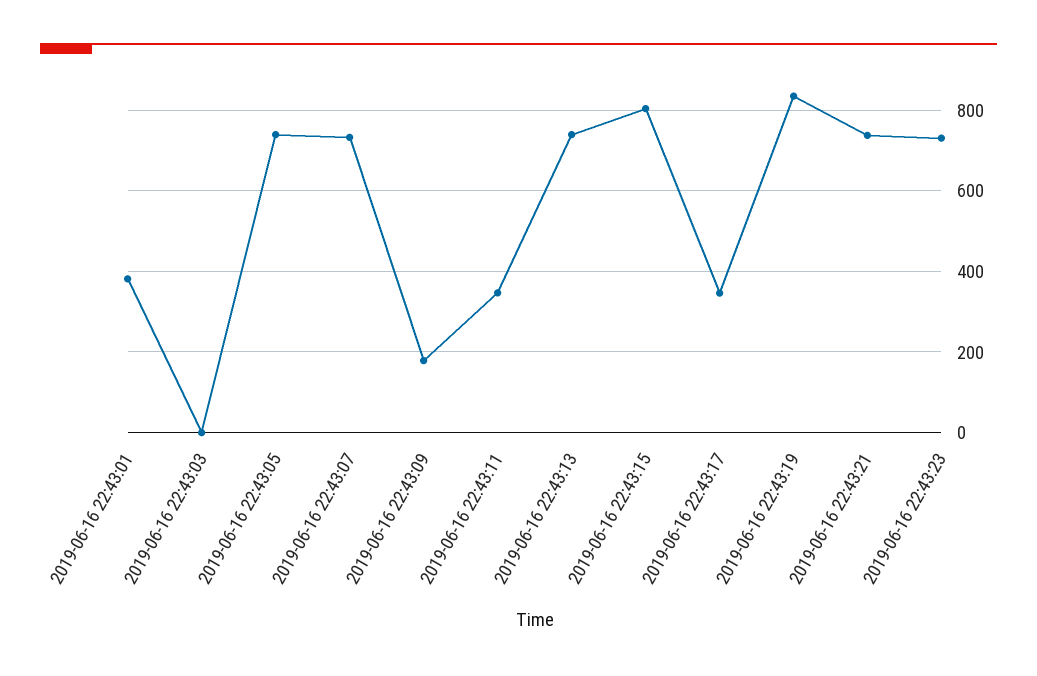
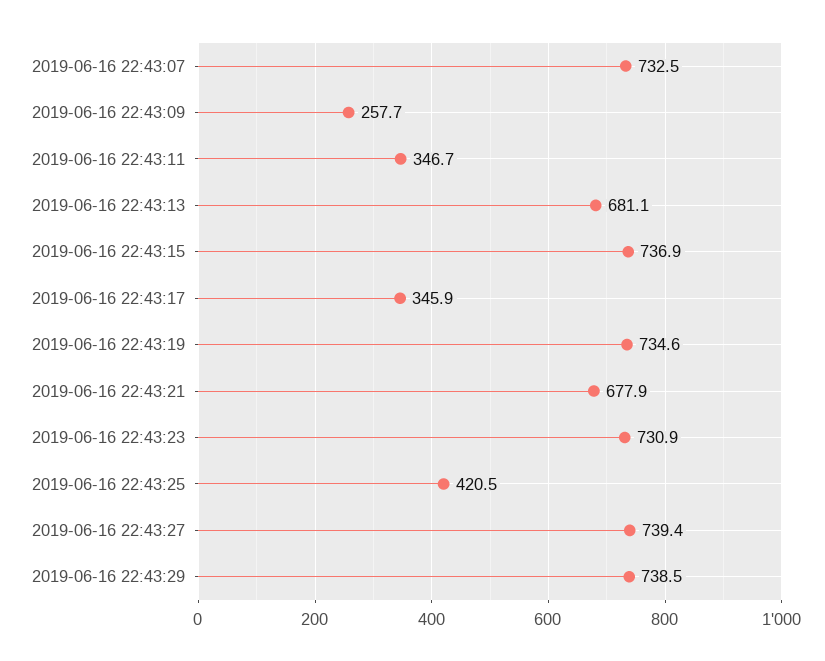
2019-06-16 22:43:01: 380 -> none
2019-06-16 22:43:03: 0 -> none
2019-06-16 22:43:05: 740 -> none
2019-06-16 22:43:09: 180 -> 257.7
2019-06-16 22:43:13: 740 -> 681.1
2019-06-16 22:43:15: 800 -> 736.9
2019-06-16 22:43:19: 840 -> 734.6
2019-06-16 22:43:21: 740 -> 677.9
2019-06-16 22:43:25: none -> 420.5
2019-06-16 22:43:27: none -> 739.4
2019-06-16 22:43:29: none -> 738.5

